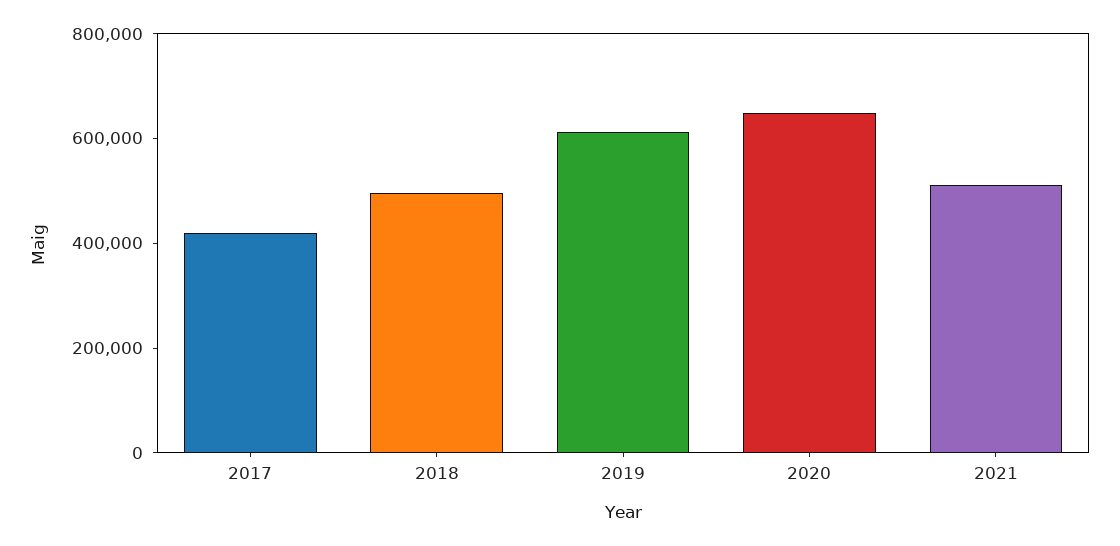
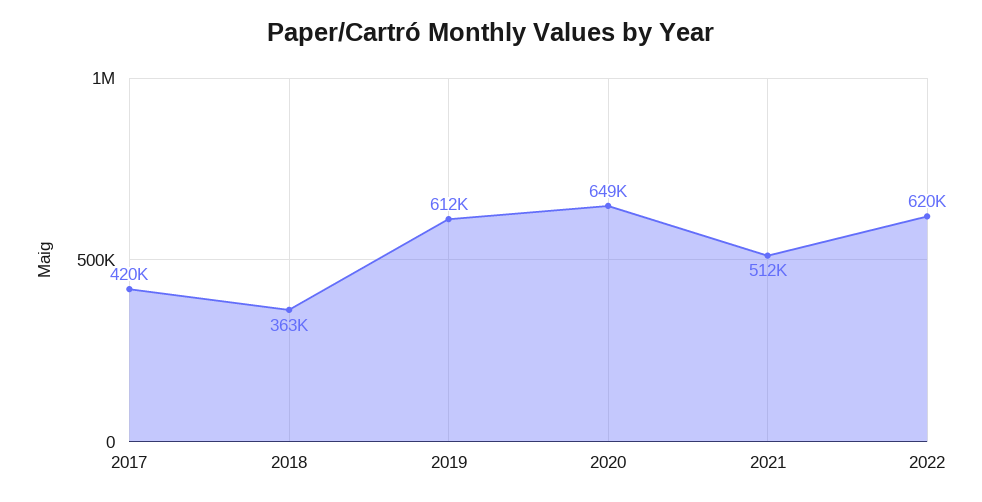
2018: 500000 -> 363000
2022: none -> 620000

